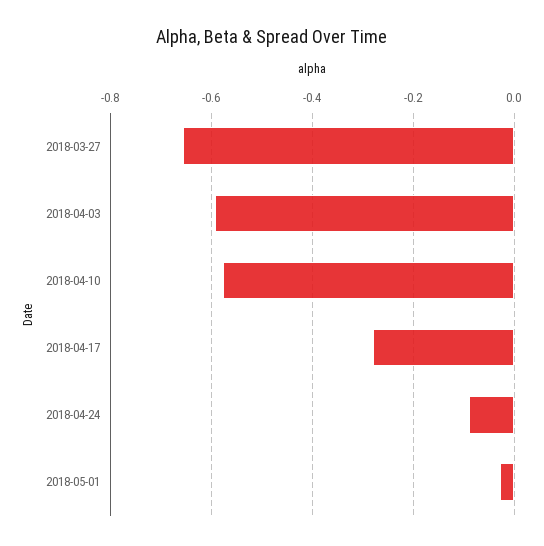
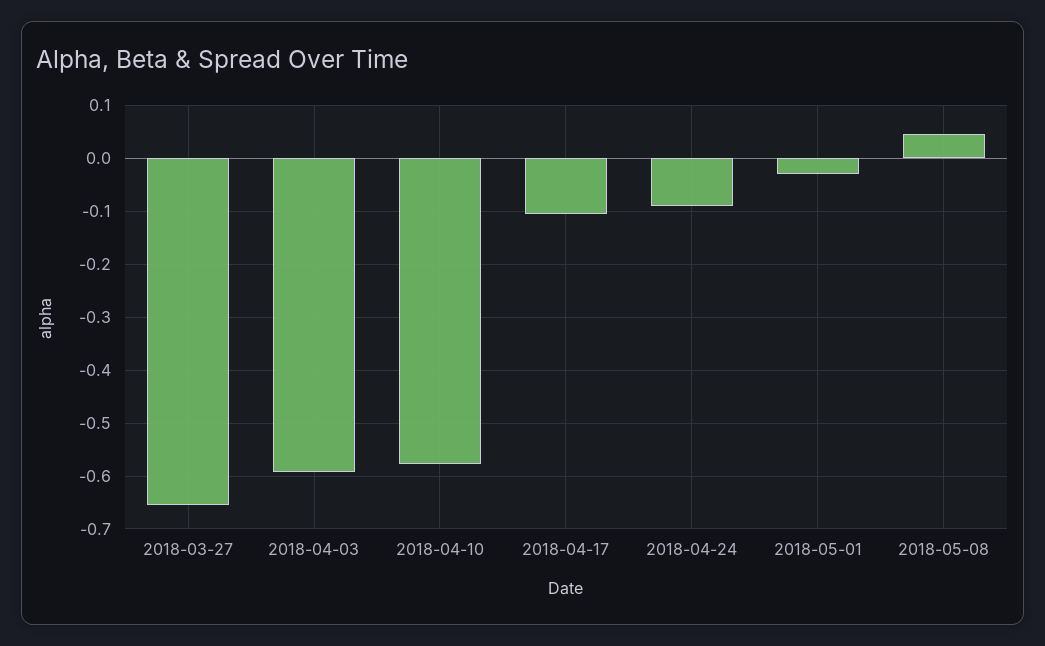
2018-04-17: -0.28 -> -0.1
2018-05-08: none -> 0.04

